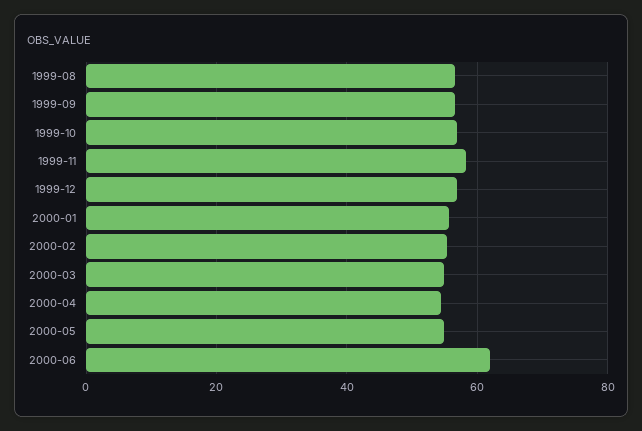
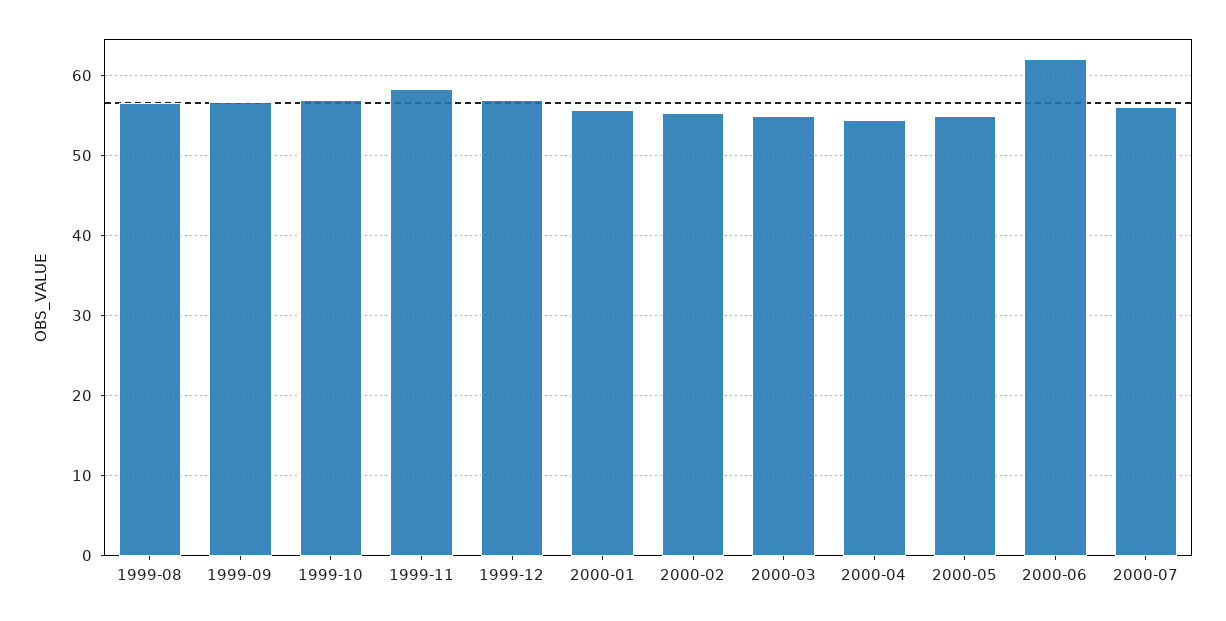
2000-07: none -> 56

